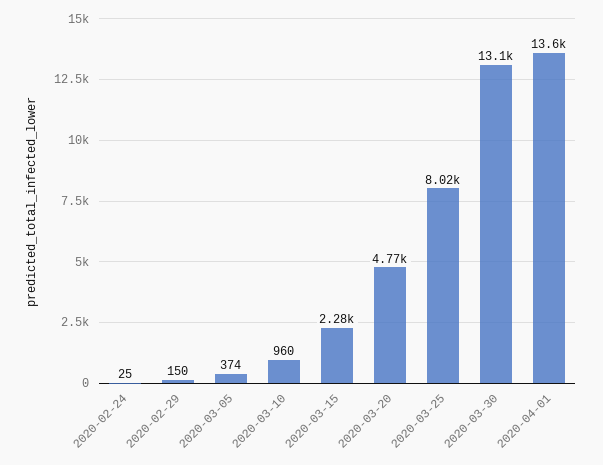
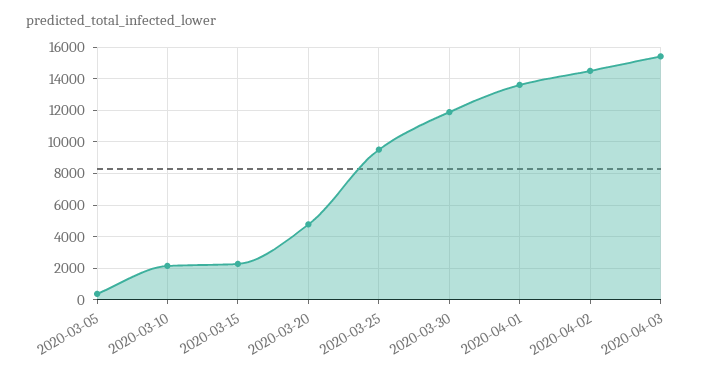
2020-02-24: 25 -> none
2020-02-29: 150 -> none
2020-03-10: 960 -> 2000
2020-03-25: 8020 -> 9500
2020-03-30: 13100 -> 12000
2020-04-02: none -> 14500
2020-04-03: none -> 15500

